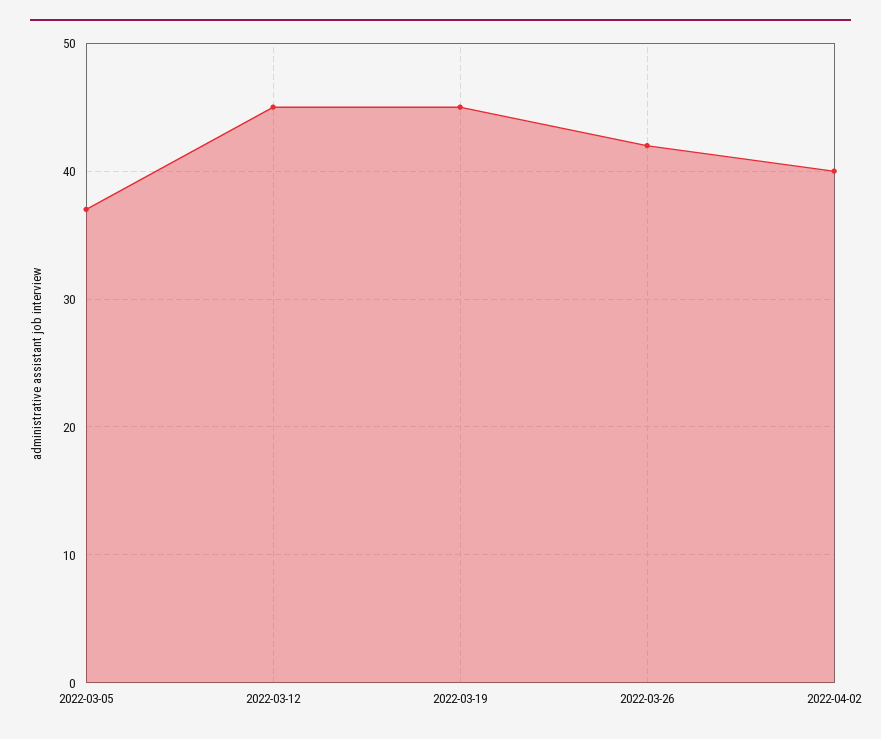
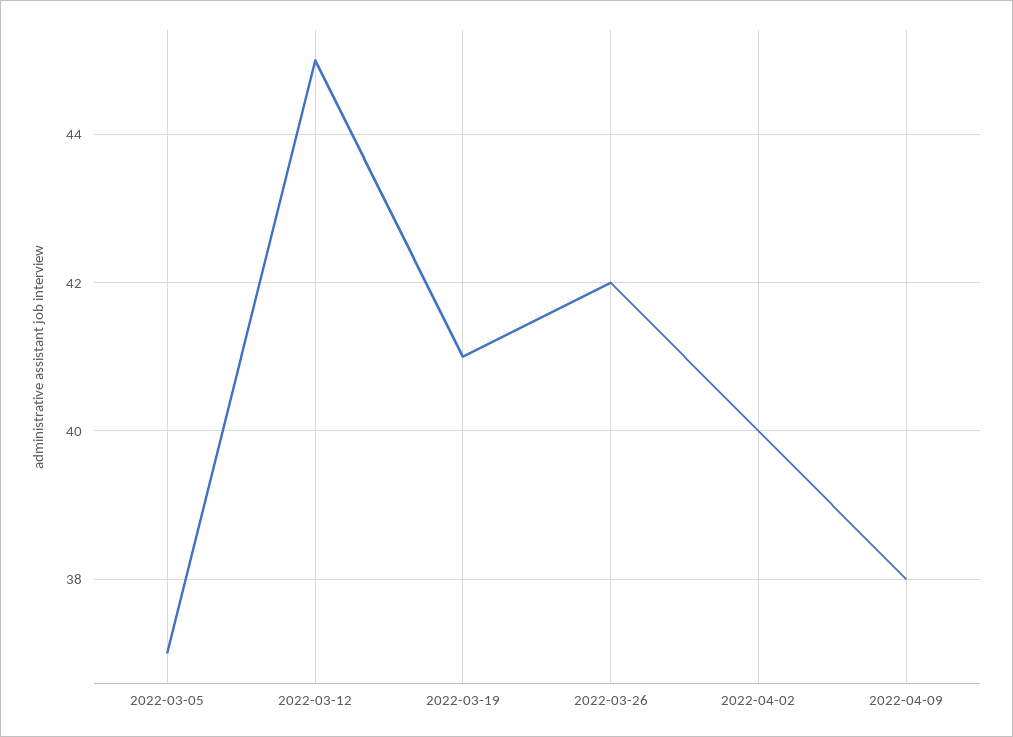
2022-03-19: 45 -> 41
2022-04-09: none -> 38

